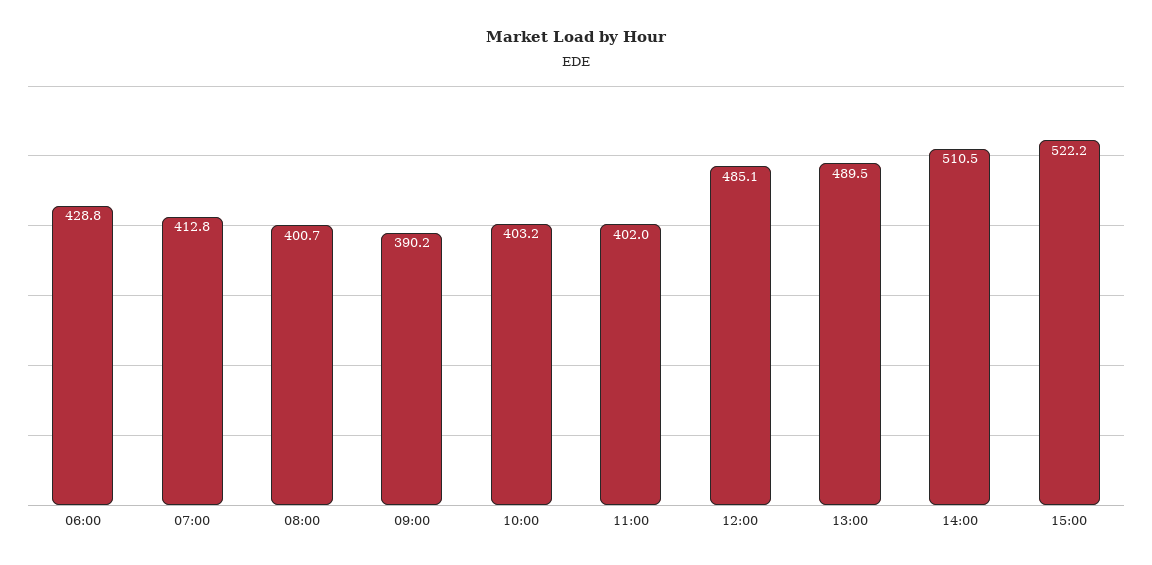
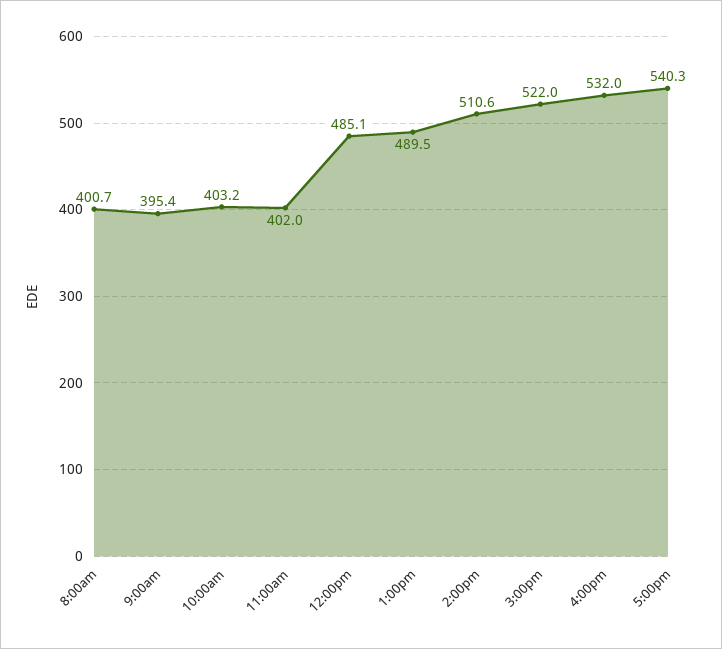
06:00: 428.8 -> none
07:00: 412.8 -> none
09:00: 390.2 -> 395.4
14:00: 510.5 -> 510.6
15:00: 522.2 -> 522
4:00pm: none -> 532
5:00pm: none -> 540.3

